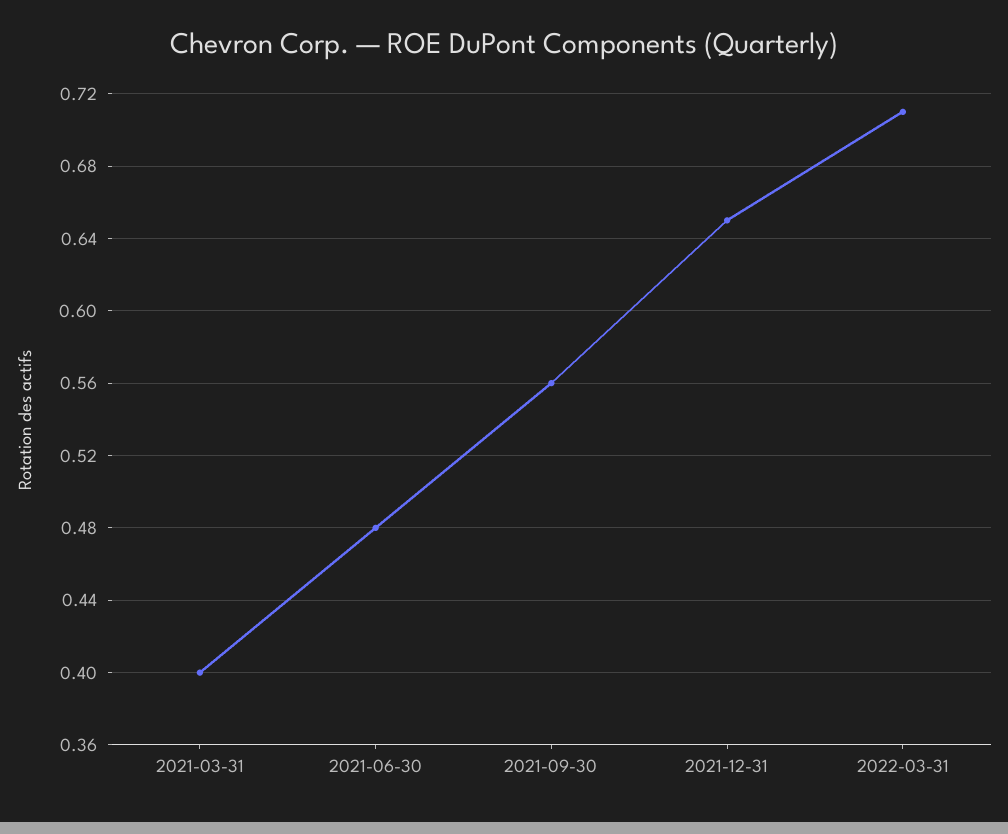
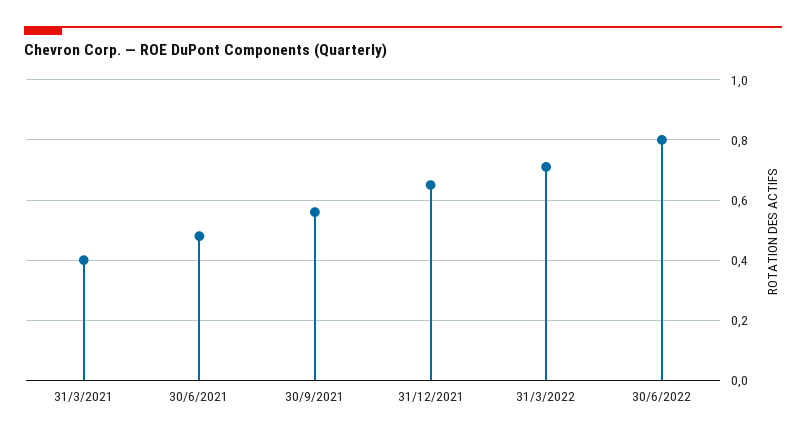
30/6/2022: none -> 0.8

